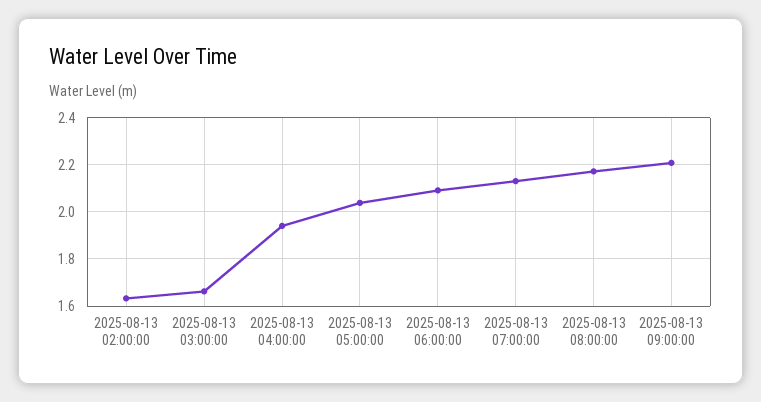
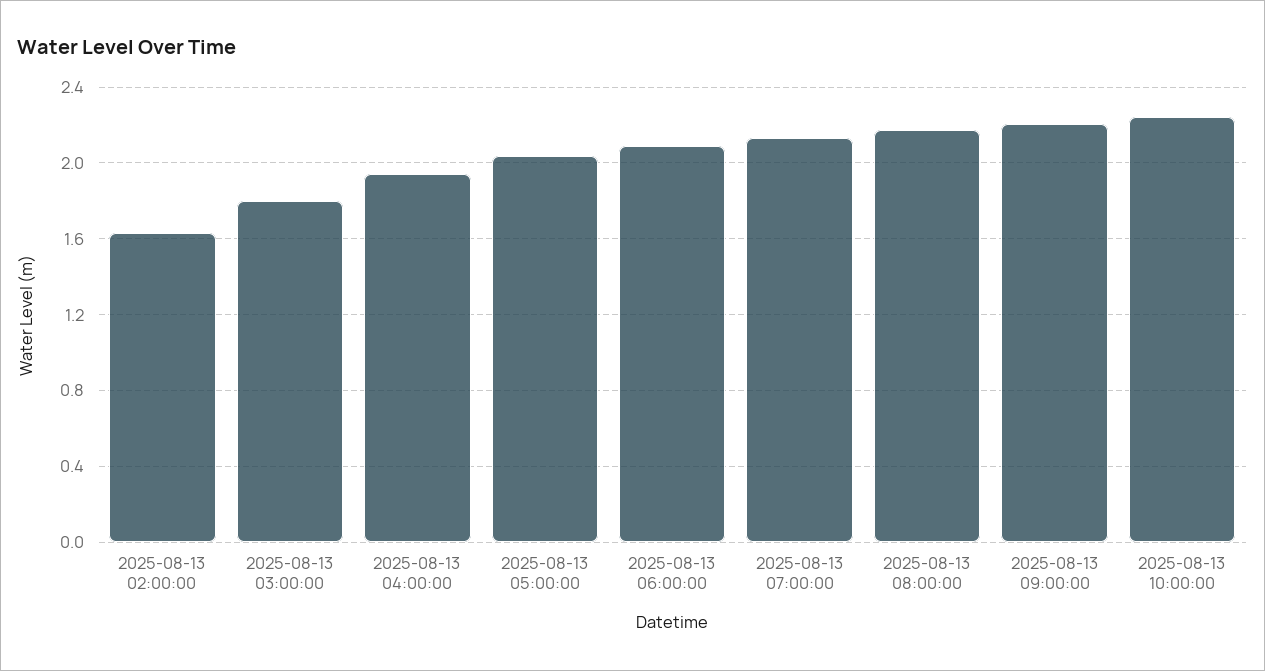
2025-08-13 03:00:00: 1.65 -> 1.8
2025-08-13 10:00:00: none -> 2.25

